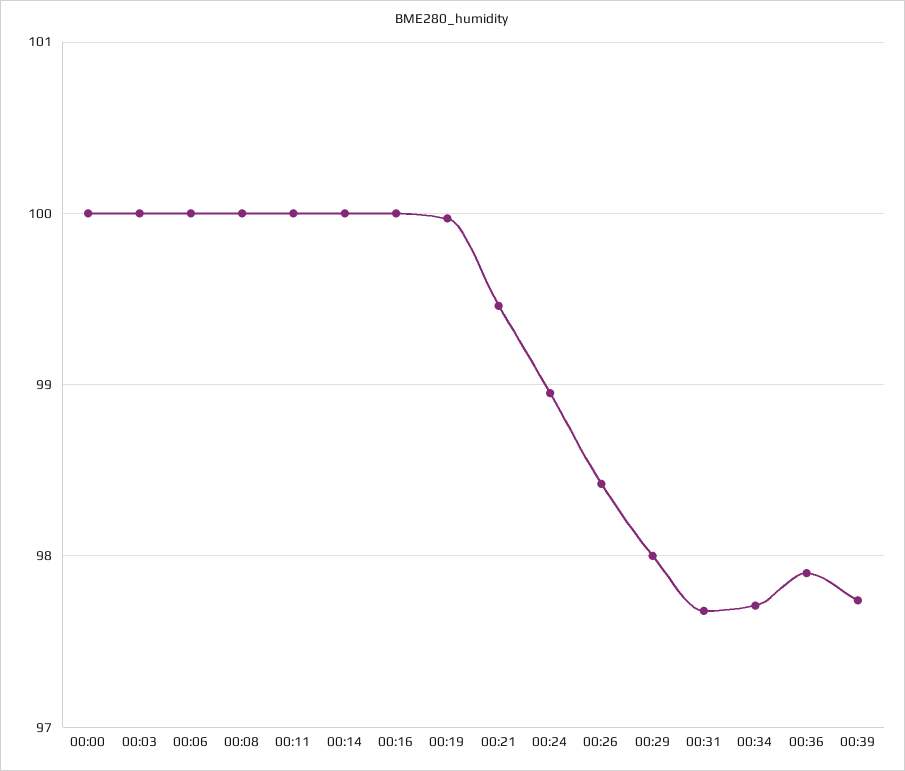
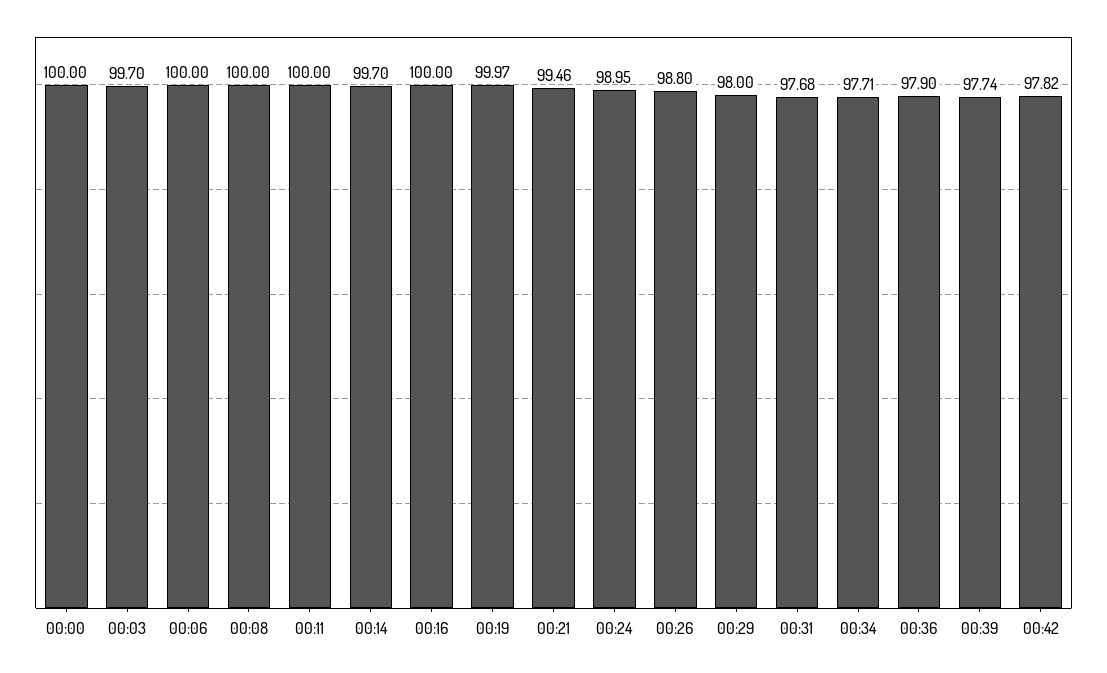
00:03: 100 -> 99.7
00:14: 100 -> 99.7
00:26: 98.4 -> 98.8
00:42: none -> 97.82

